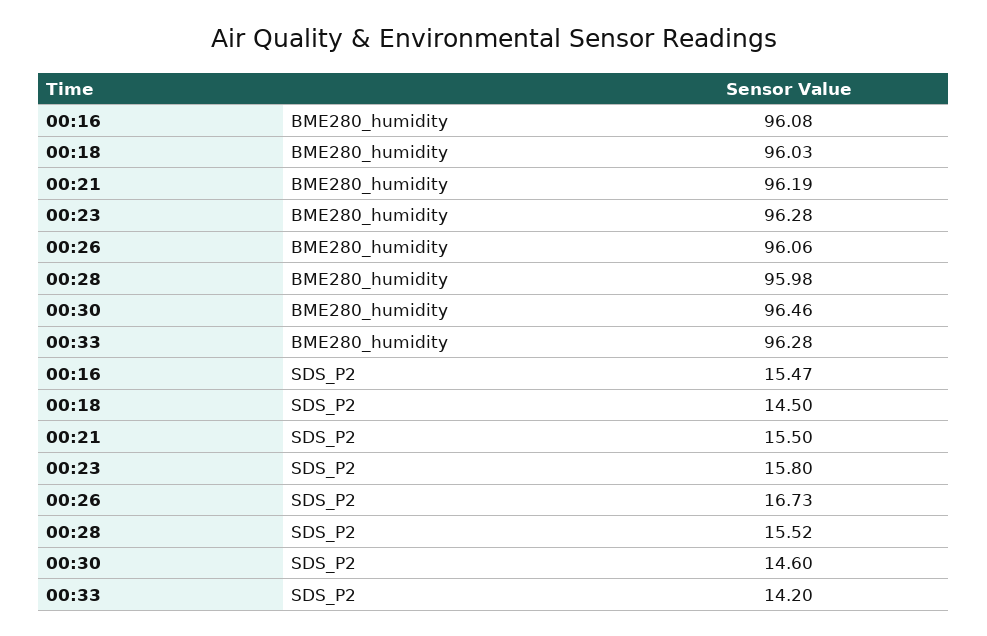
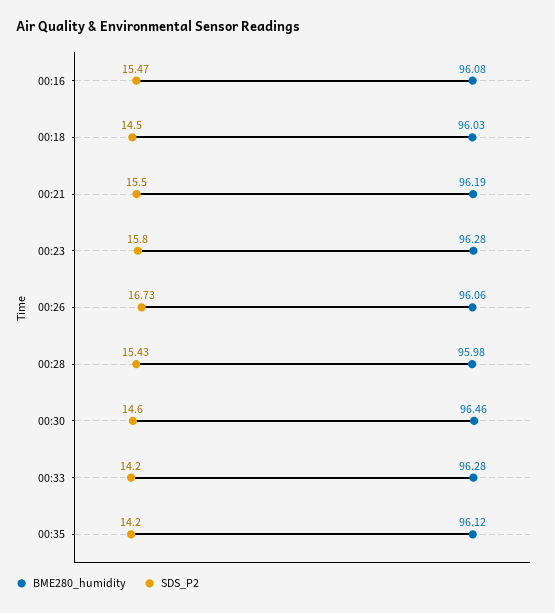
SDS_P2, 00:28: 15.52 -> 15.43
BME280_humidity, 00:35: none -> 96.12
SDS_P2, 00:35: none -> 14.2

